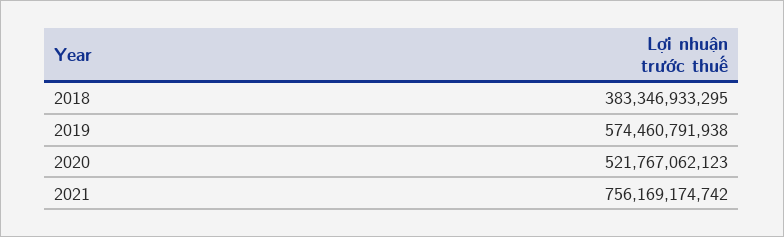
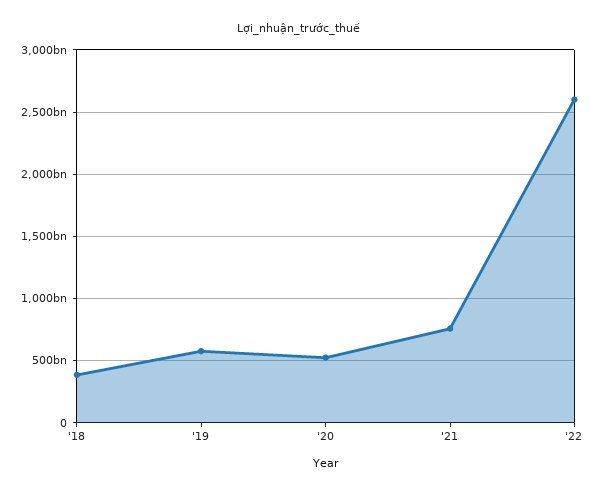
'22: none -> 2600000000000

